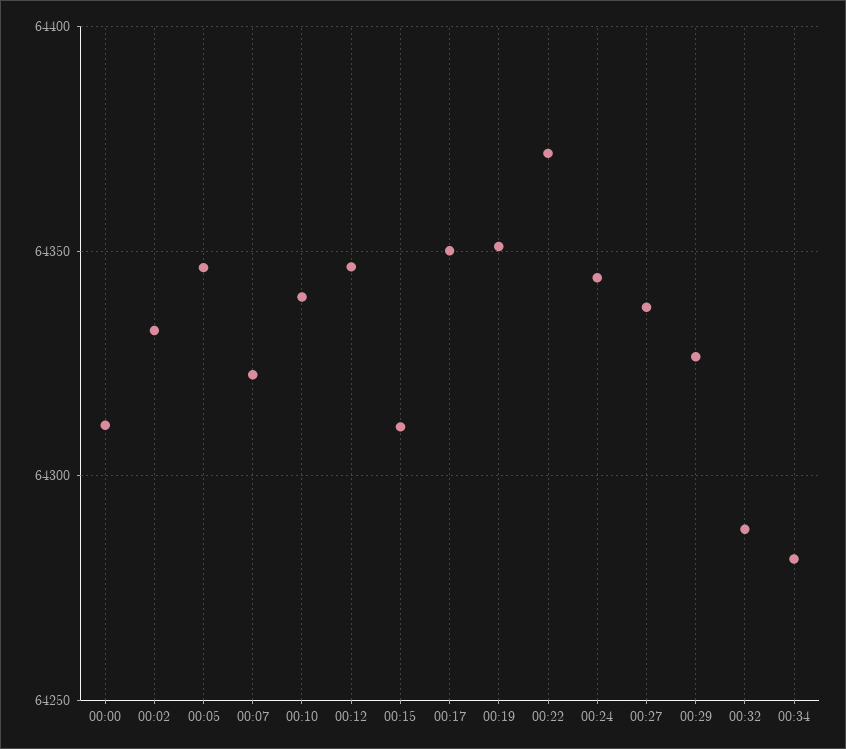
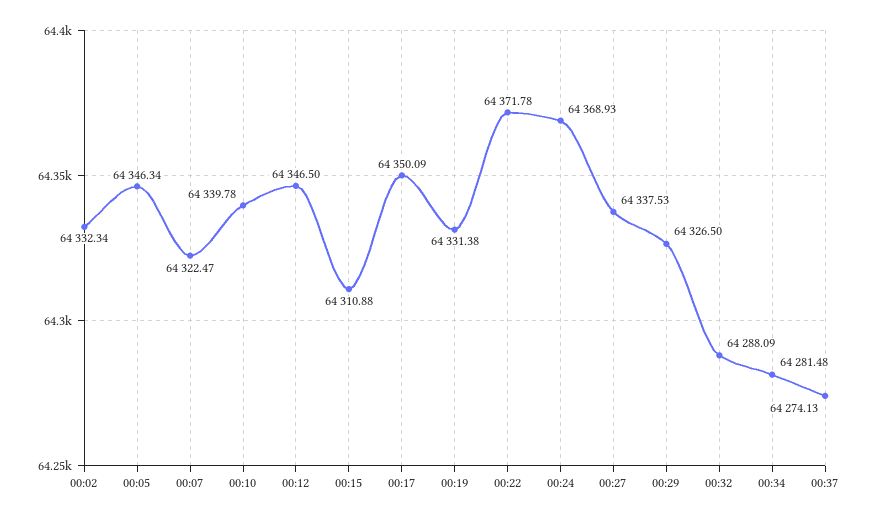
00:00: 64310 -> none
00:19: 64350 -> 64331.38
00:24: 64345 -> 64368.93
00:37: none -> 64274.13

